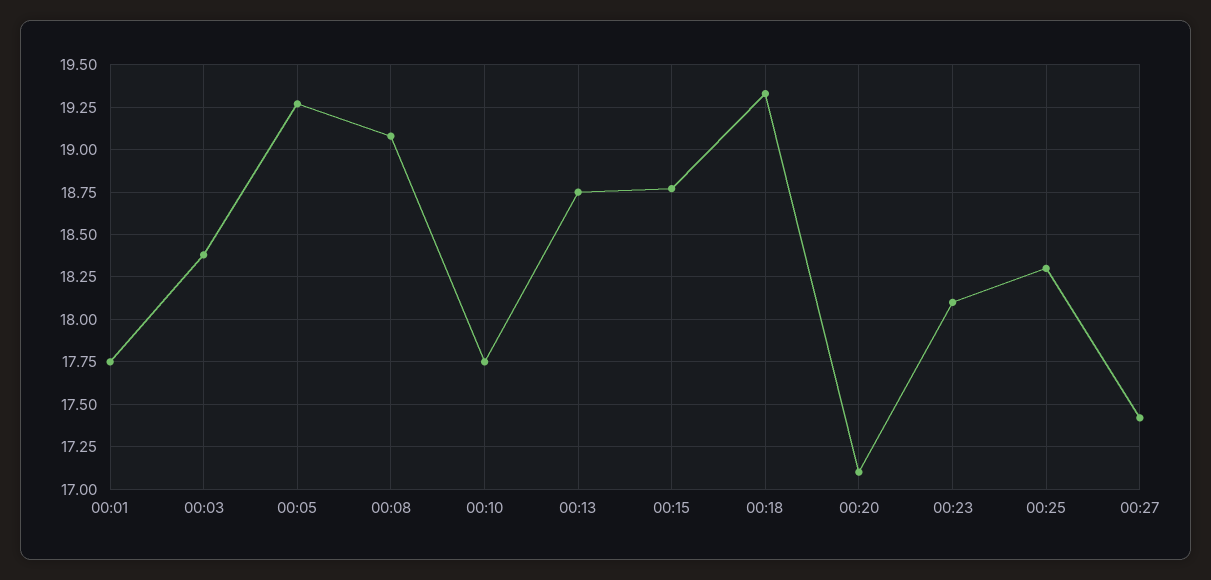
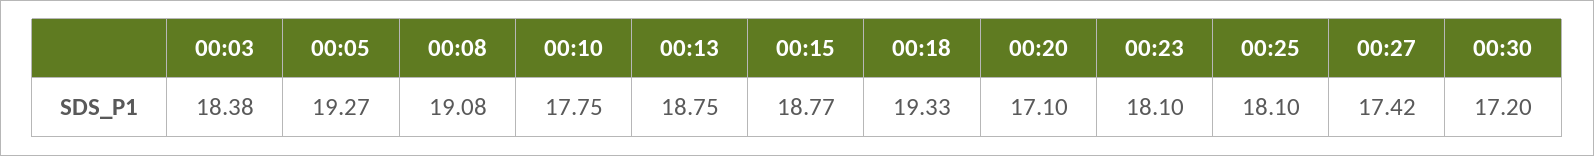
00:01: 17.75 -> none
00:25: 18.3 -> 18.1
00:30: none -> 17.2

